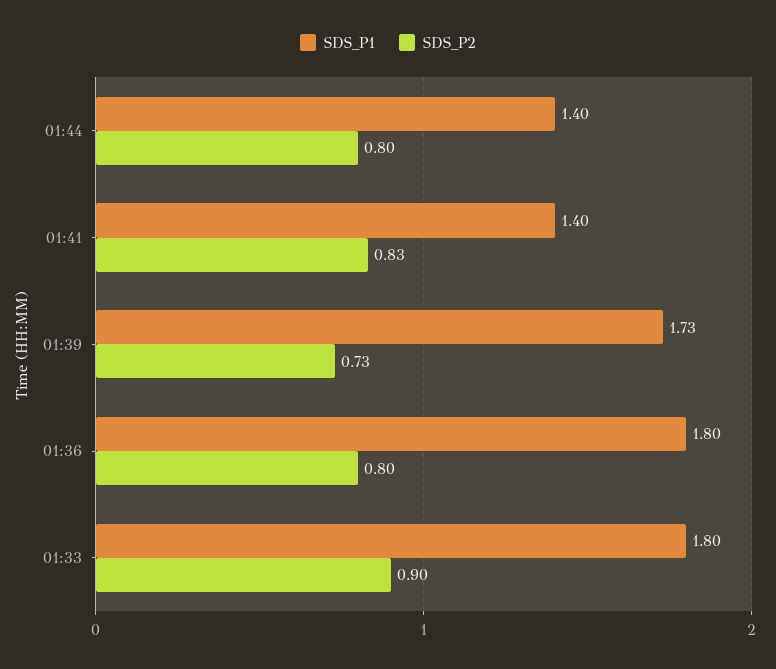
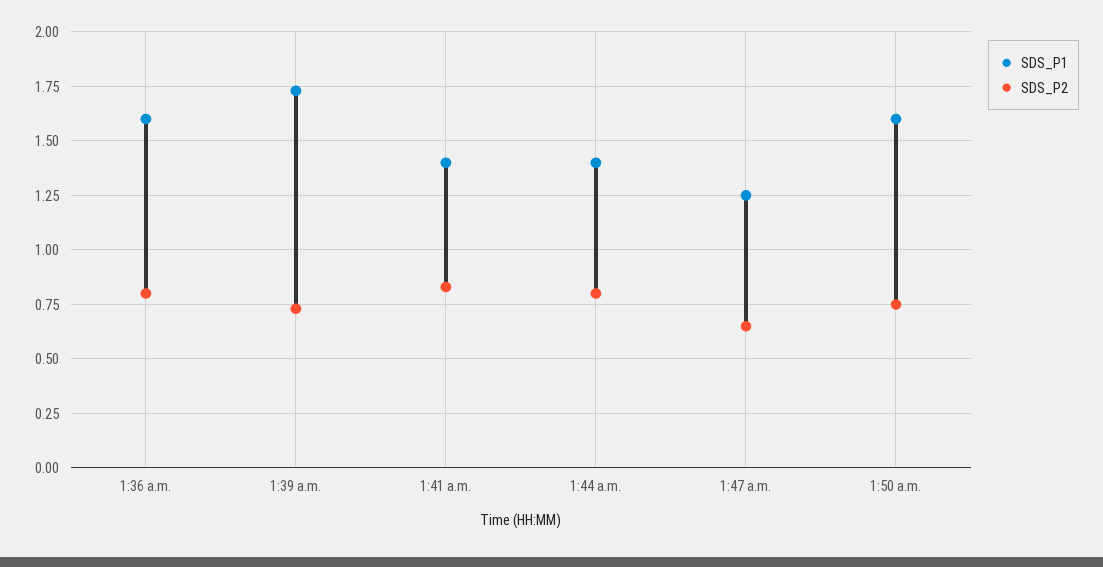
SDS_P1, 01:36: 1.8 -> 1.6
SDS_P1, 01:33: 1.8 -> none
SDS_P2, 01:33: 0.9 -> none
SDS_P1, 1:47 a.m.: none -> 1.25
SDS_P2, 1:47 a.m.: none -> 0.65
SDS_P1, 1:50 a.m.: none -> 1.6
SDS_P2, 1:50 a.m.: none -> 0.75

